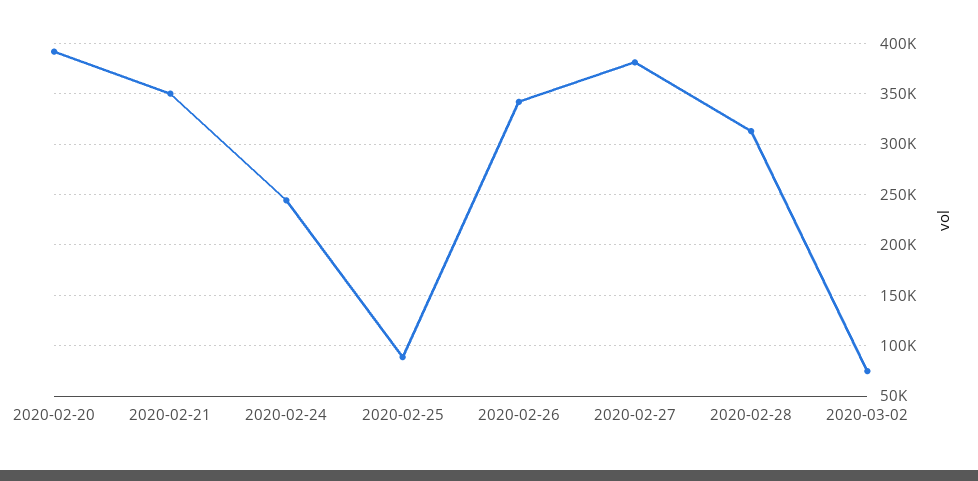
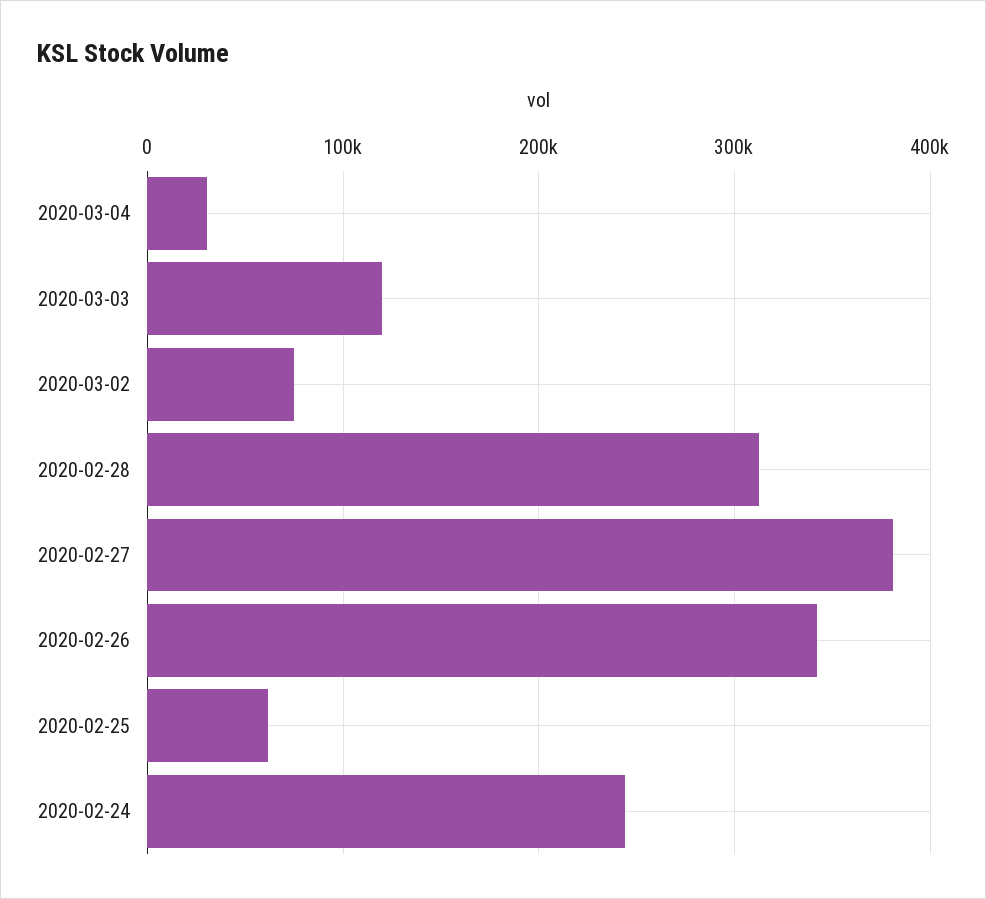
2020-02-20: 390000 -> none
2020-02-21: 350000 -> none
2020-02-25: 90000 -> 60000
2020-03-04: none -> 30000
2020-03-03: none -> 120000

